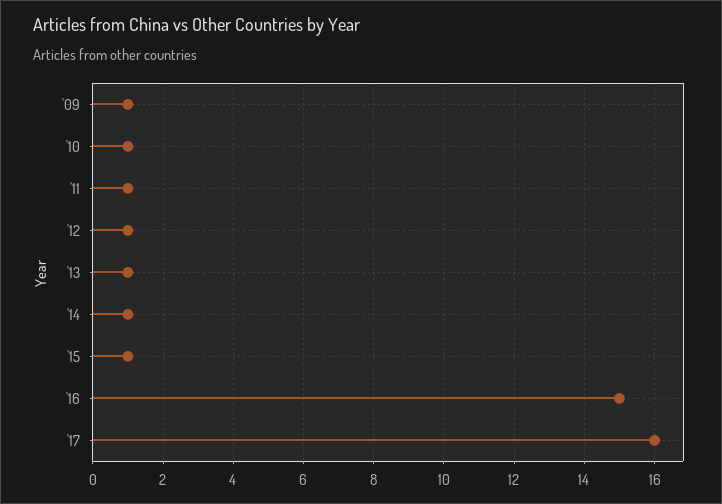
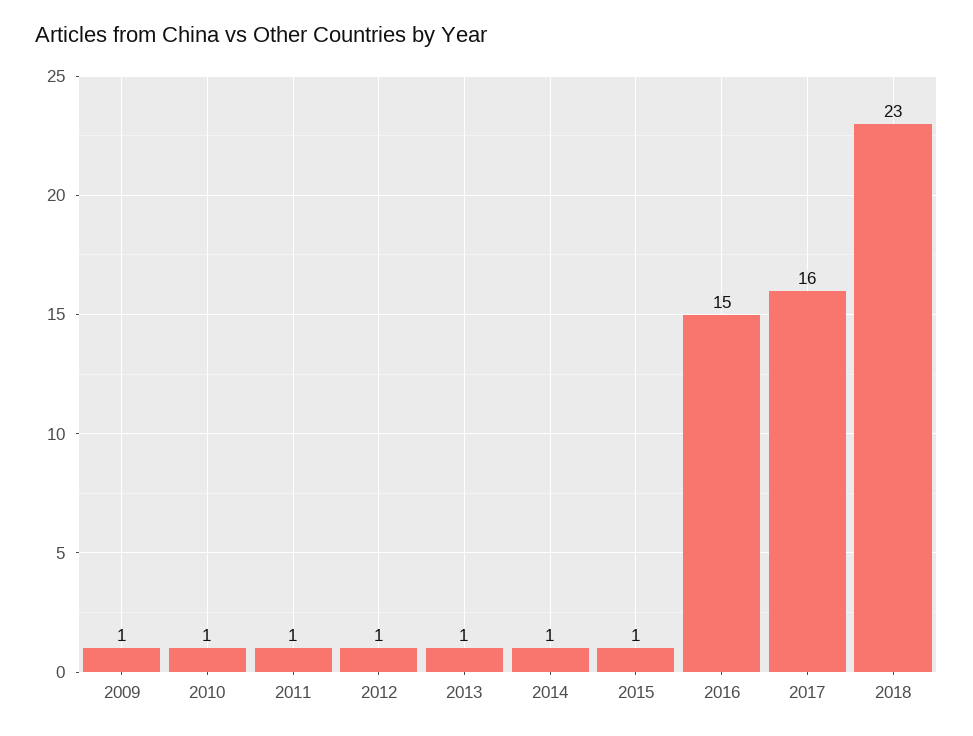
2018: none -> 23

